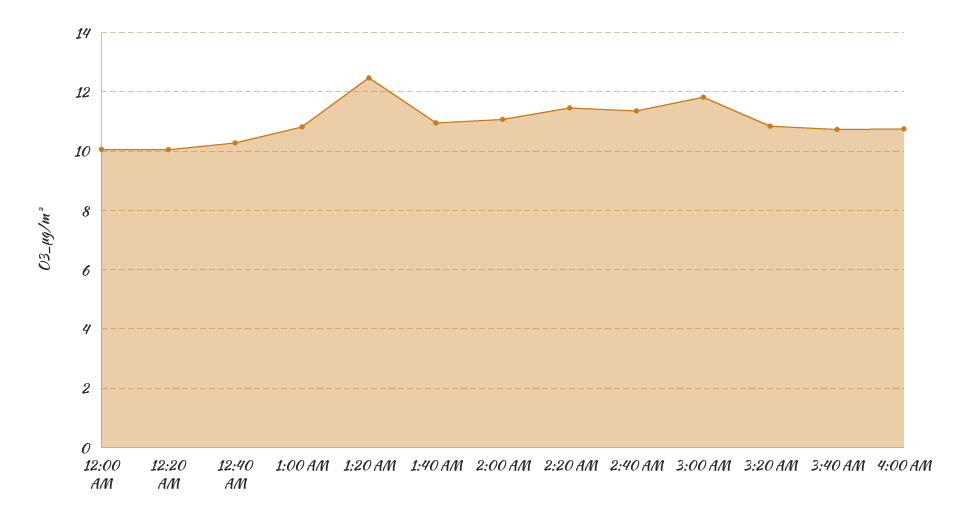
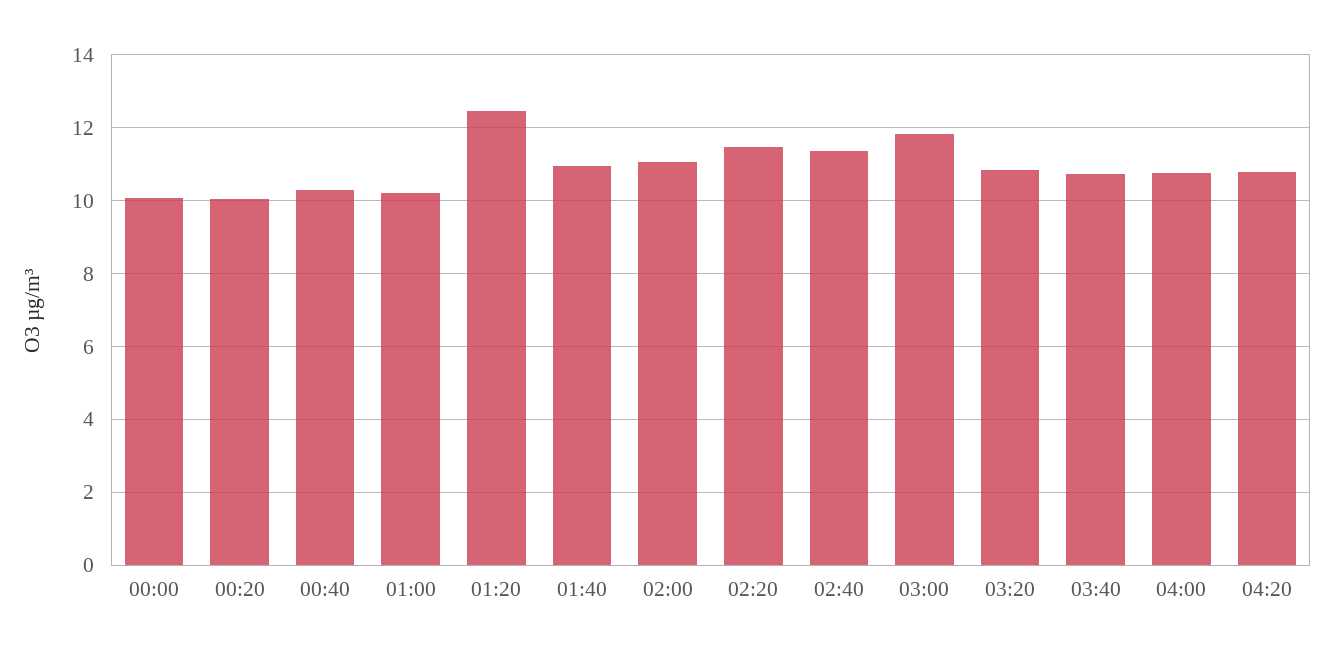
1:00 AM: 10.75 -> 10.2
04:20: none -> 10.8

